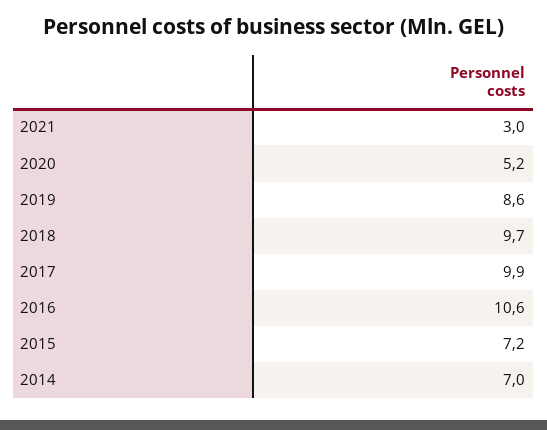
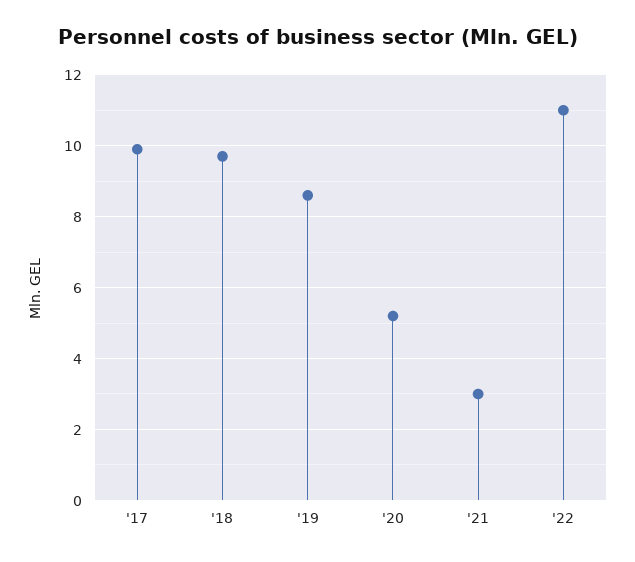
2016: 10.6 -> none
2015: 7.2 -> none
2014: 7 -> none
'22: none -> 11

